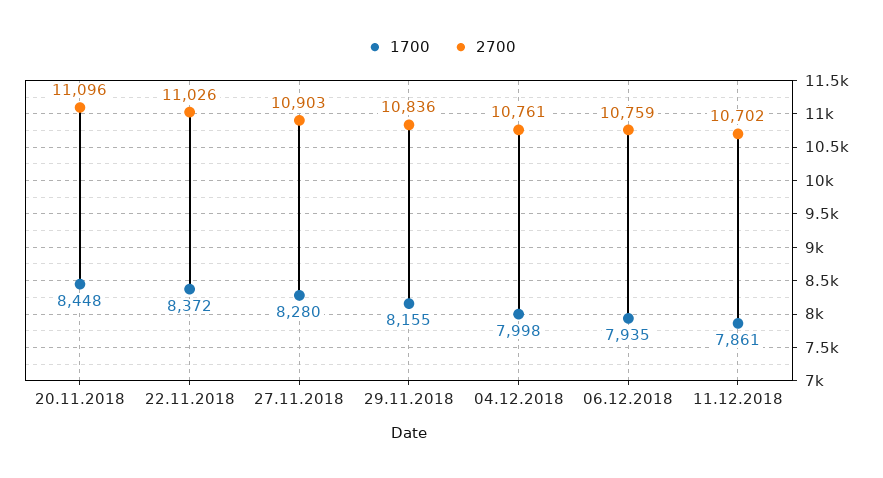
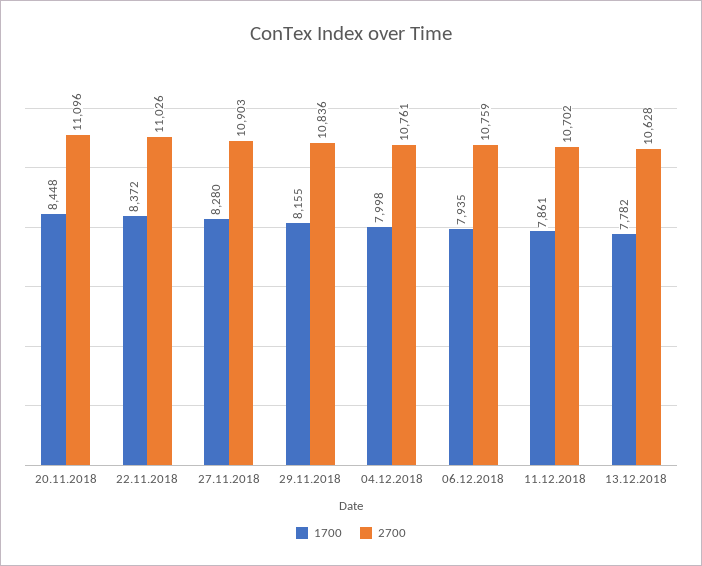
1700, 13.12.2018: none -> 7782
2700, 13.12.2018: none -> 10628

